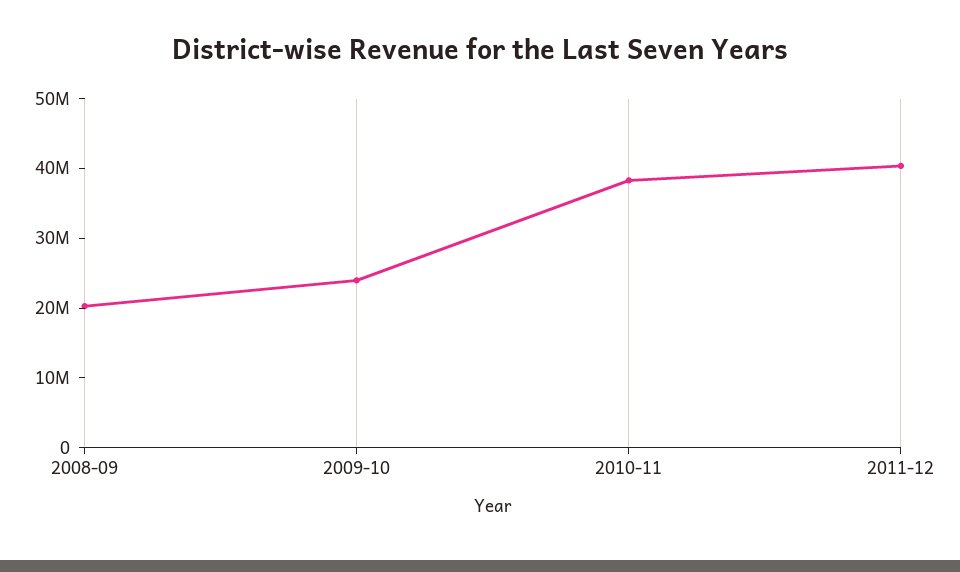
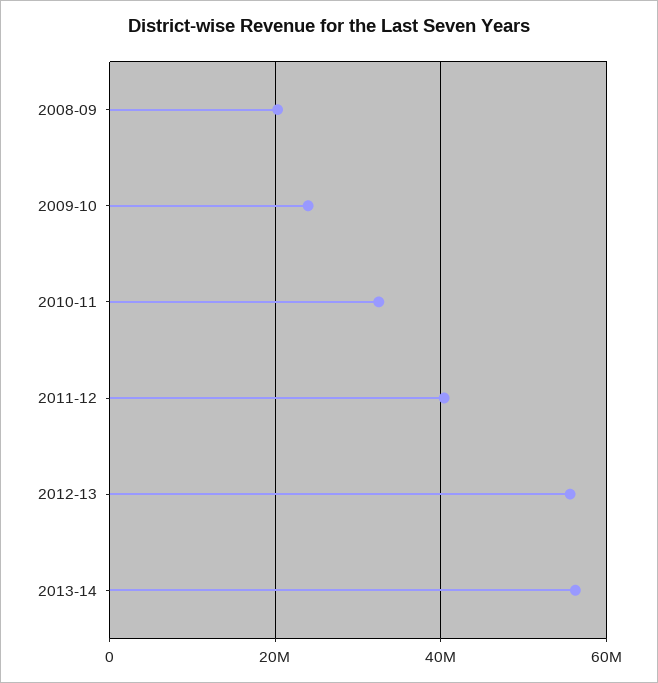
2010-11: 38000000 -> 32000000
2012-13: none -> 56000000
2013-14: none -> 56000000

